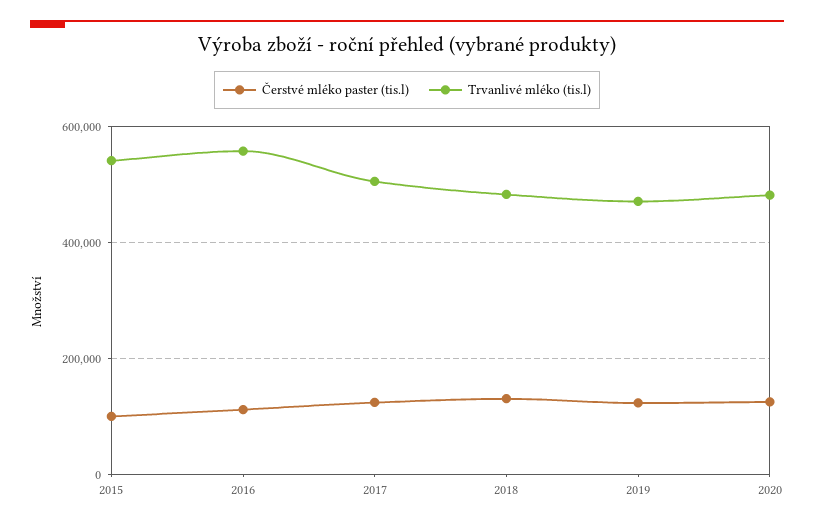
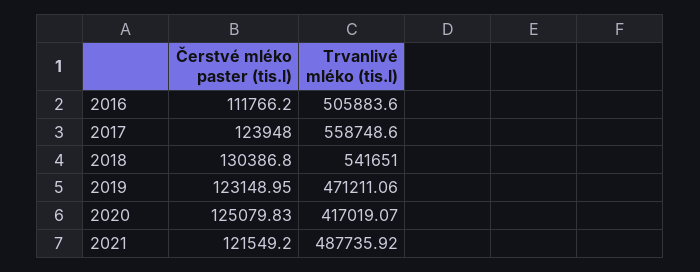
Čerstvé mléko paster (tis.l), 2015: 100000 -> none
Trvanlivé mléko (tis.l), 2015: 540000 -> none
Trvanlivé mléko (tis.l), 2016: 560000 -> 505883.6
Trvanlivé mléko (tis.l), 2017: 500000 -> 558748.6
Trvanlivé mléko (tis.l), 2018: 480000 -> 541651
Trvanlivé mléko (tis.l), 2020: 480000 -> 417019.07
Čerstvé mléko paster (tis.l), 2021: none -> 121549.2
Trvanlivé mléko (tis.l), 2021: none -> 487735.92

